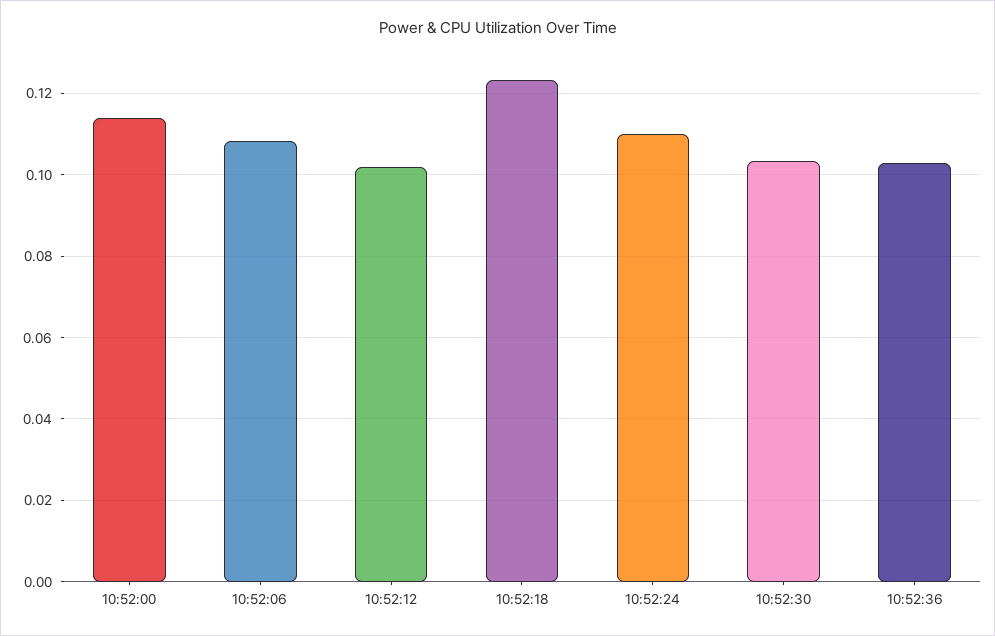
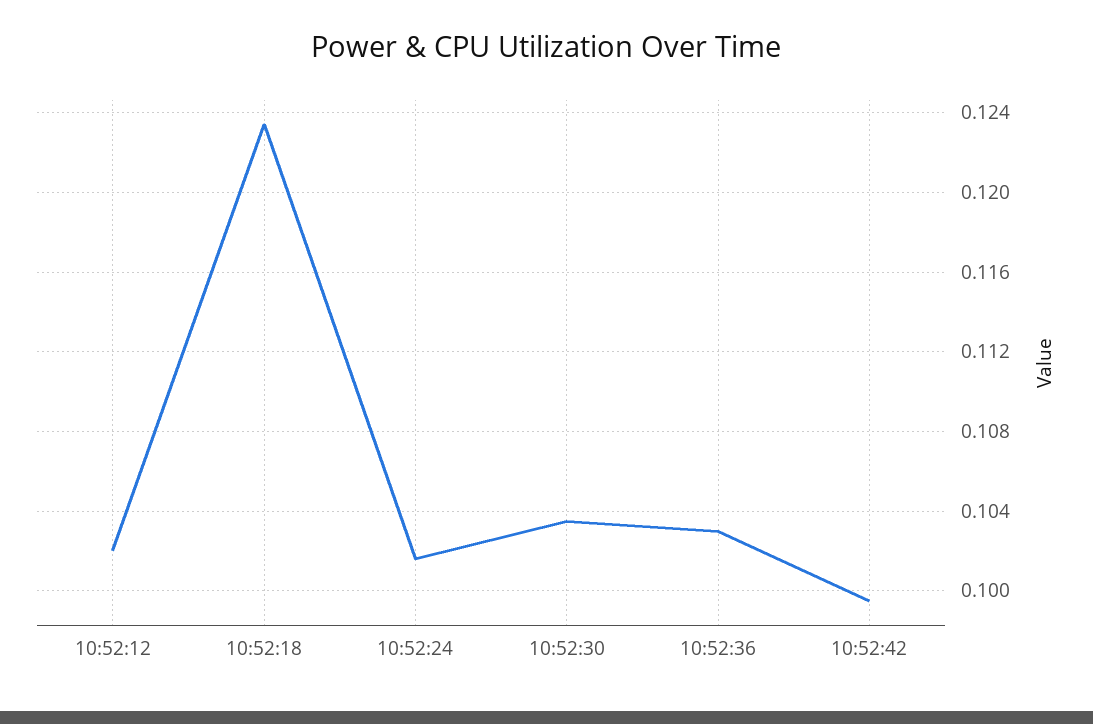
10:52:00: 0.114 -> none
10:52:06: 0.108 -> none
10:52:24: 0.11 -> 0.1015
10:52:42: none -> 0.0995

